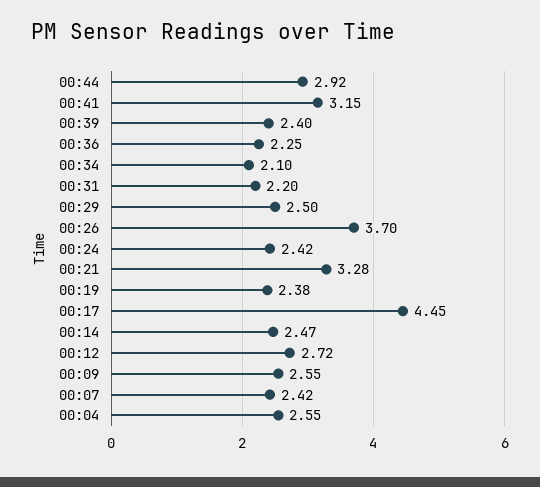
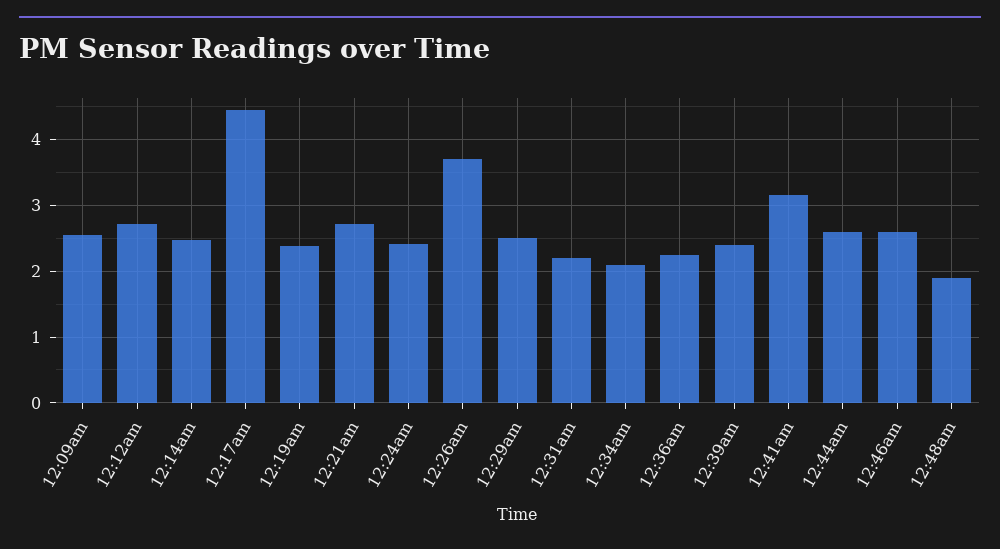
00:44: 2.92 -> 2.6
00:21: 3.28 -> 2.7
00:07: 2.42 -> none
00:04: 2.55 -> none
12:46am: none -> 2.6
12:48am: none -> 1.9

